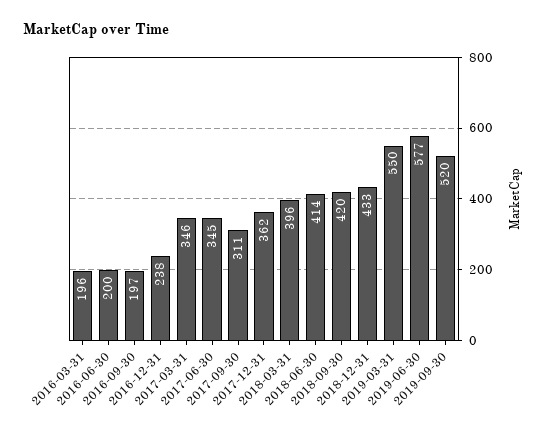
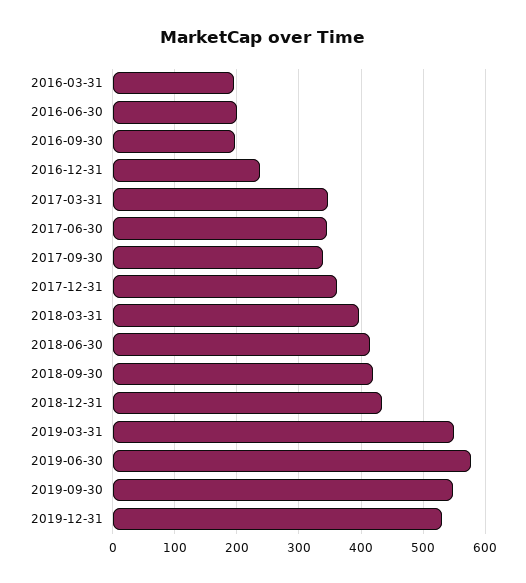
2017-09-30: 311 -> 340
2019-09-30: 520 -> 550
2019-12-31: none -> 530

